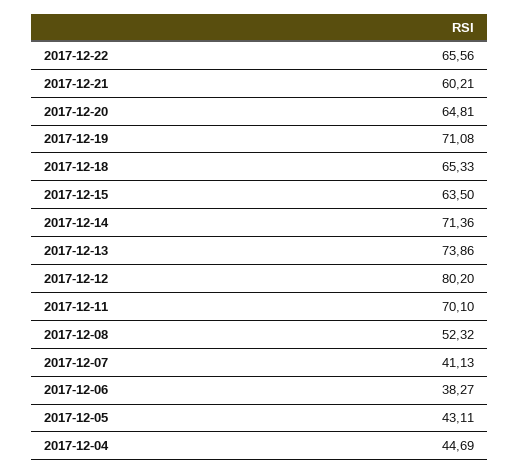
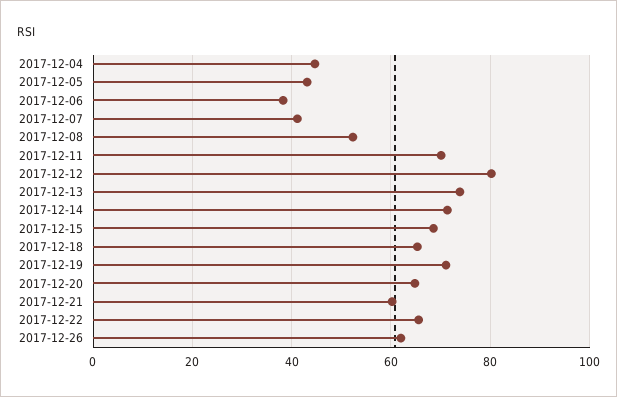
2017-12-15: 63.5 -> 68
2017-12-26: none -> 62

